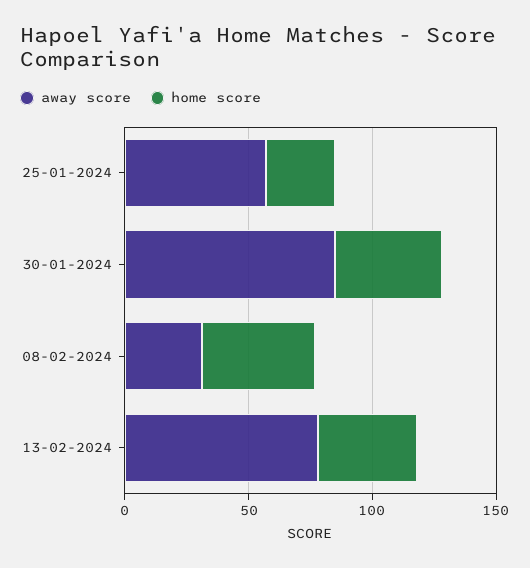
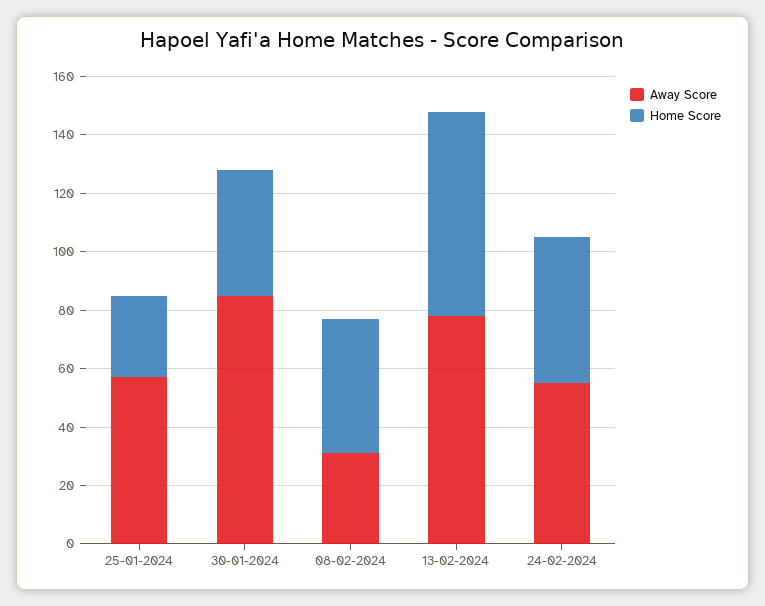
home score, 13-02-2024: 40 -> 70
away score, 24-02-2024: none -> 55
home score, 24-02-2024: none -> 50

